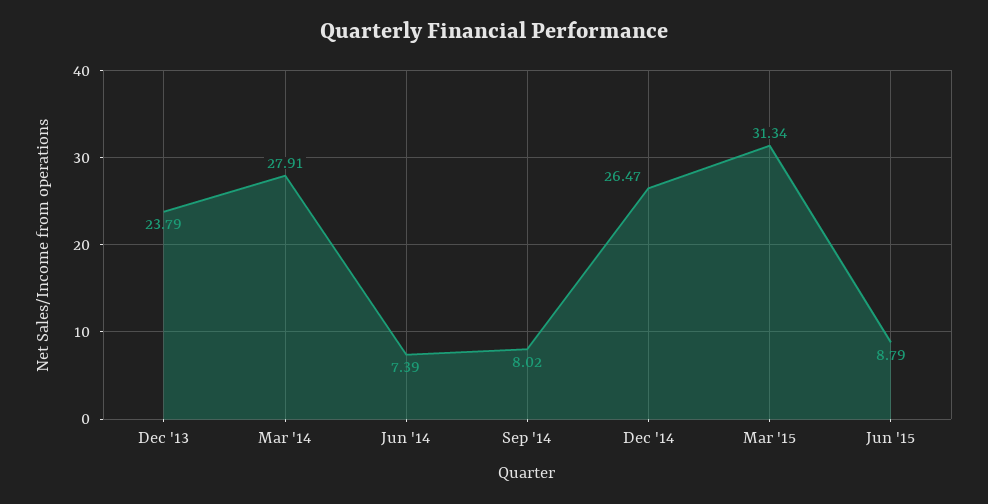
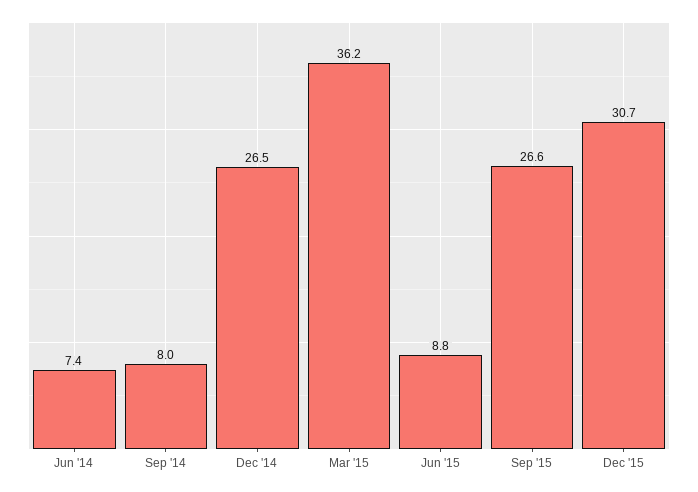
Dec '13: 23.79 -> none
Mar '14: 27.91 -> none
Mar '15: 31.34 -> 36.2
Sep '15: none -> 26.6
Dec '15: none -> 30.7

